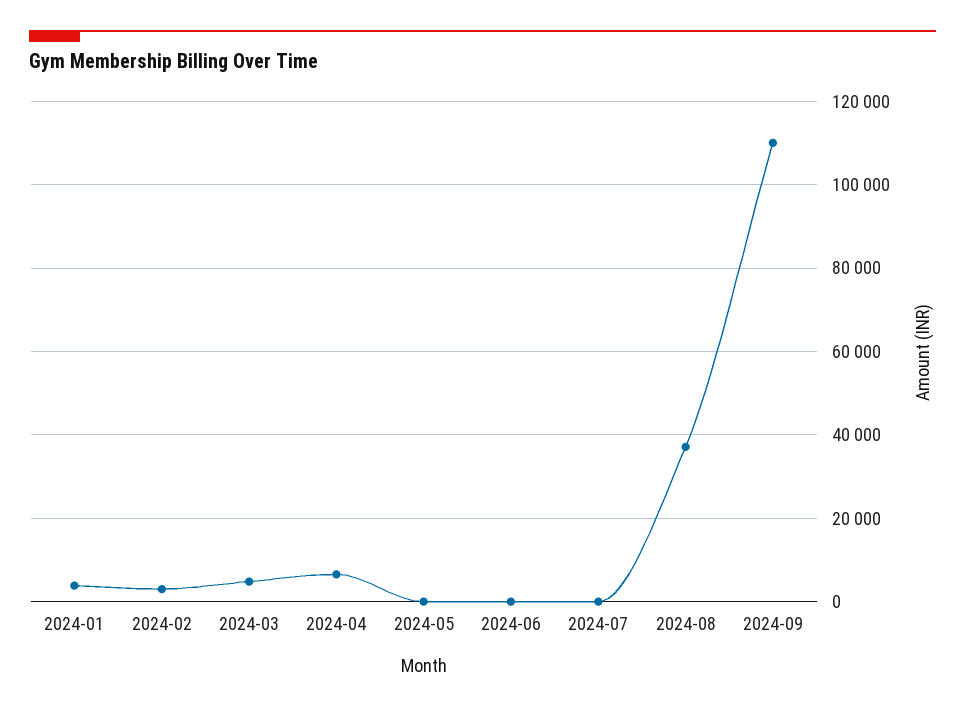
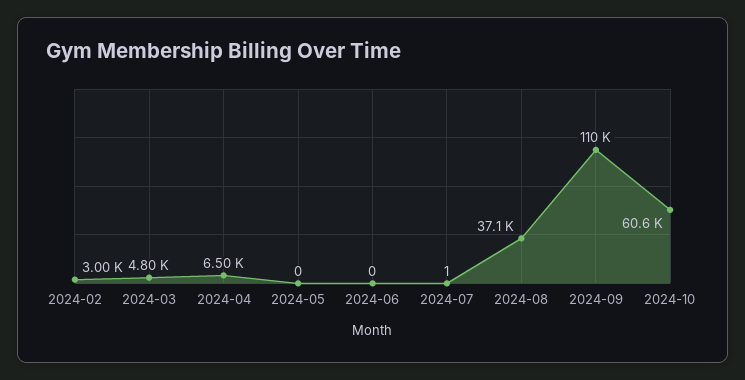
2024-01: 4000 -> none
2024-10: none -> 60600

